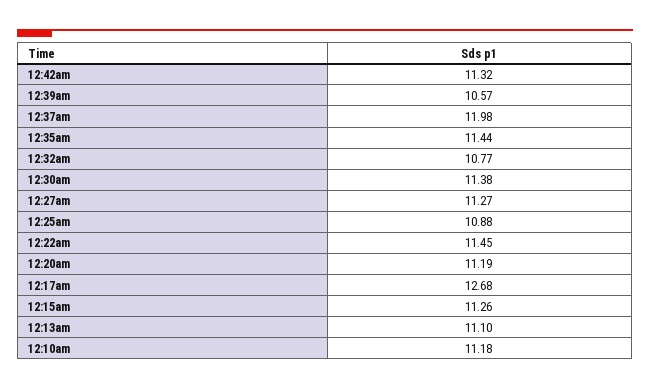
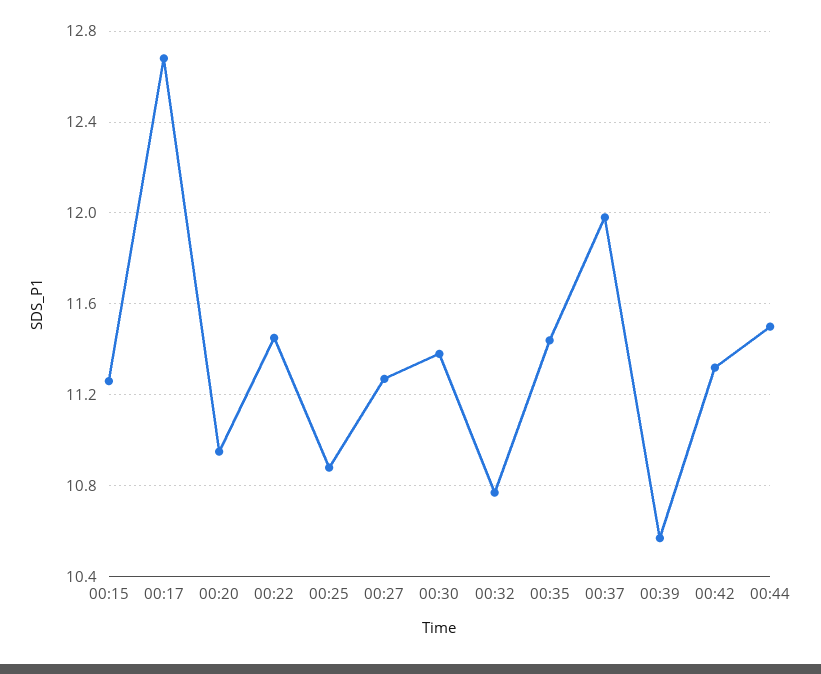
12:20am: 11.19 -> 10.95
12:13am: 11.1 -> none
12:10am: 11.18 -> none
00:44: none -> 11.5

